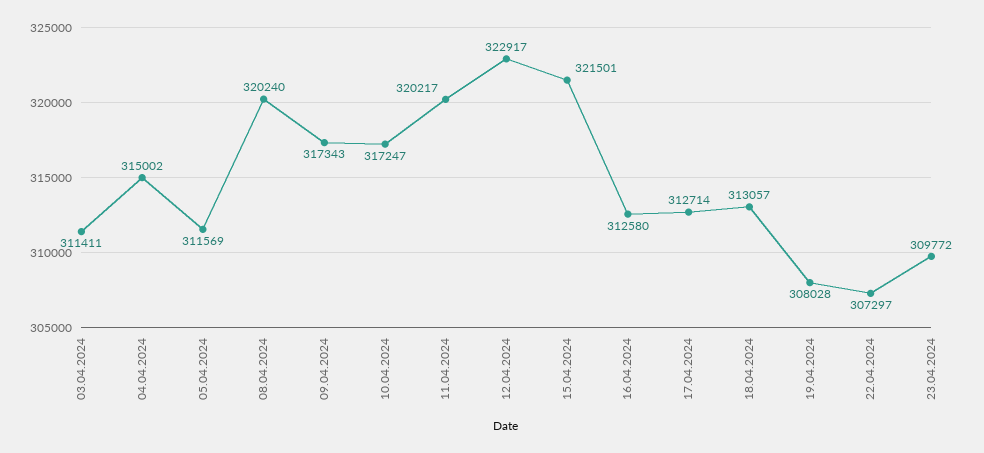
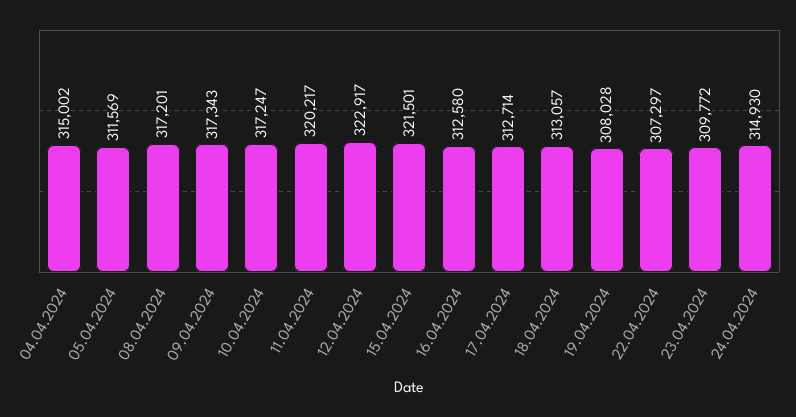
03.04.2024: 311411 -> none
08.04.2024: 320240 -> 317201
24.04.2024: none -> 314930

